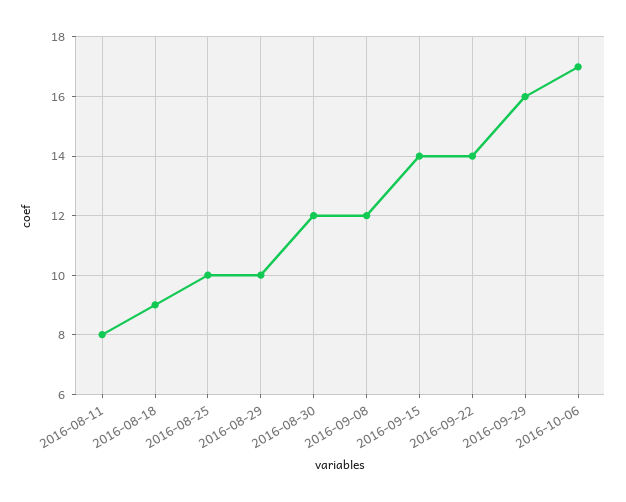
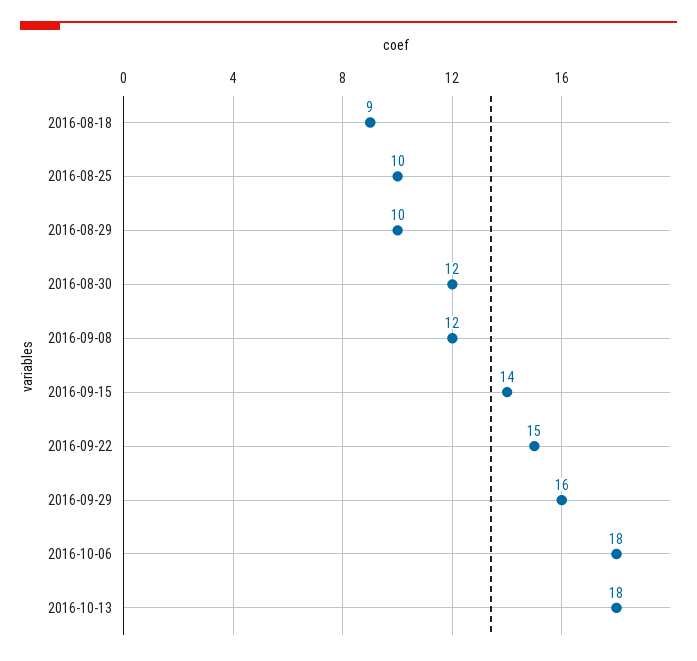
2016-08-11: 8 -> none
2016-09-22: 14 -> 15
2016-10-06: 17 -> 18
2016-10-13: none -> 18

